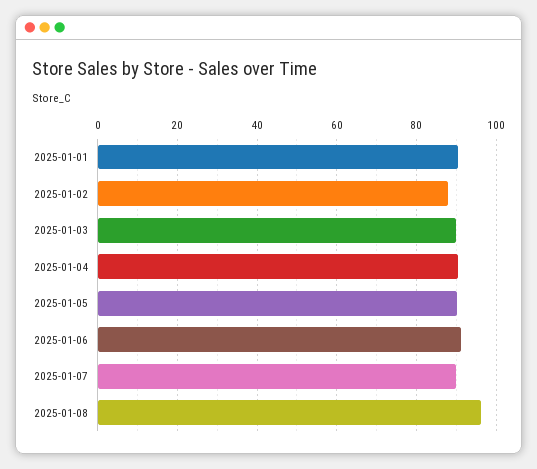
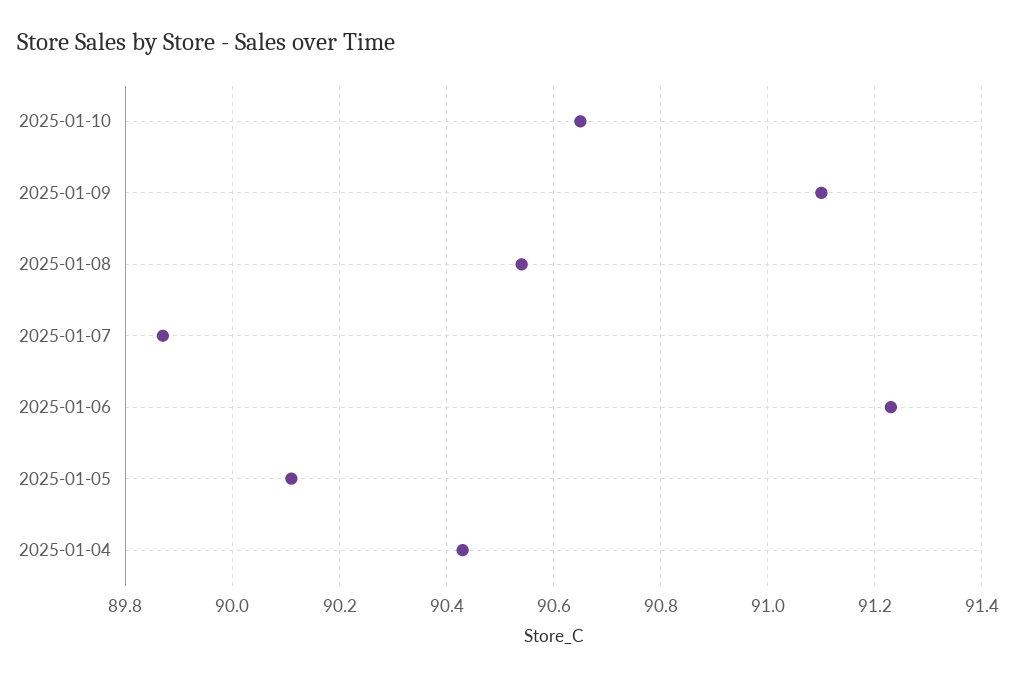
2025-01-01: 90 -> none
2025-01-02: 88 -> none
2025-01-03: 90 -> none
2025-01-08: 96 -> 90.55
2025-01-10: none -> 90.65
2025-01-09: none -> 91.1

